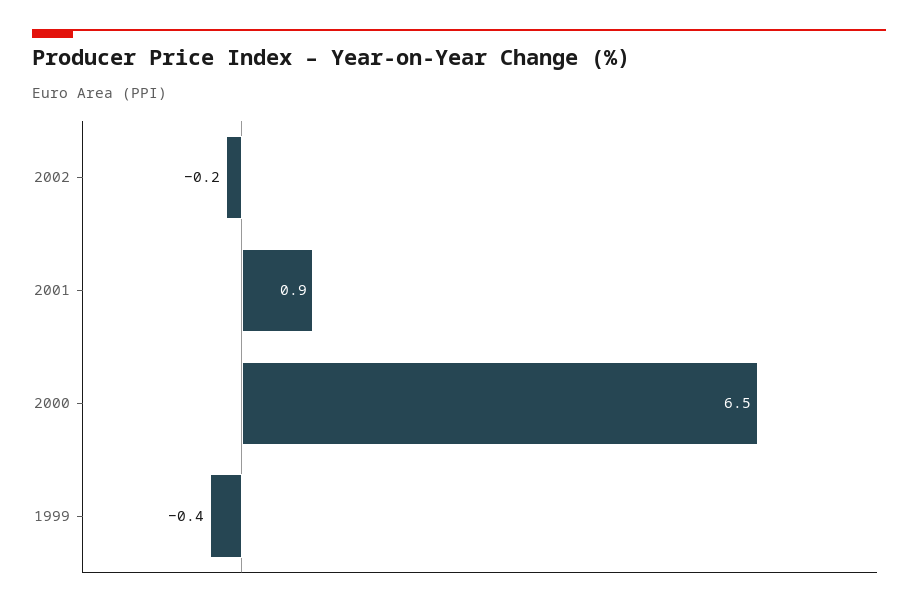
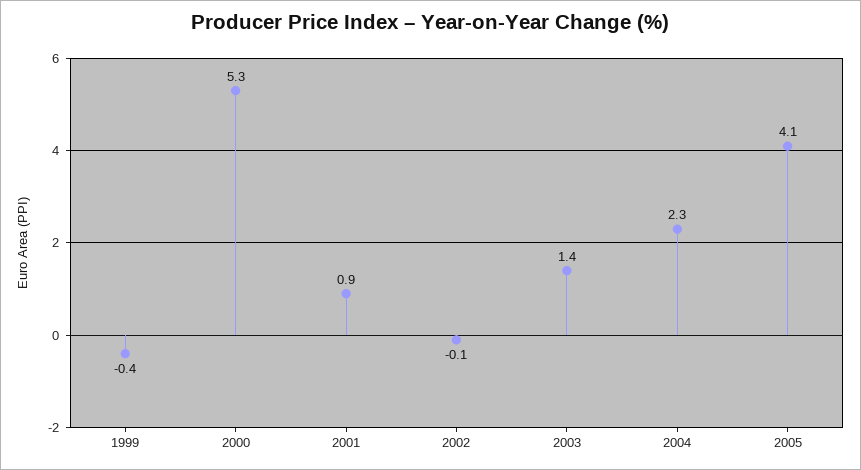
2002: -0.2 -> -0.1
2000: 6.5 -> 5.3
2003: none -> 1.4
2004: none -> 2.3
2005: none -> 4.1

